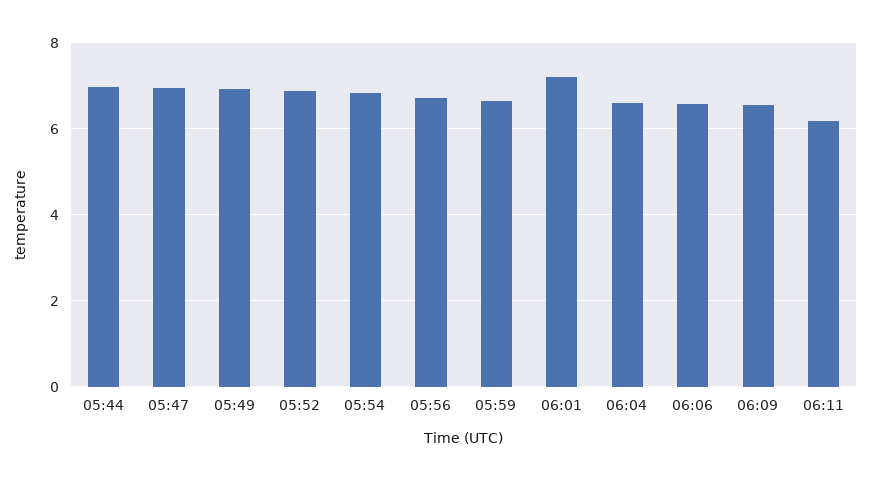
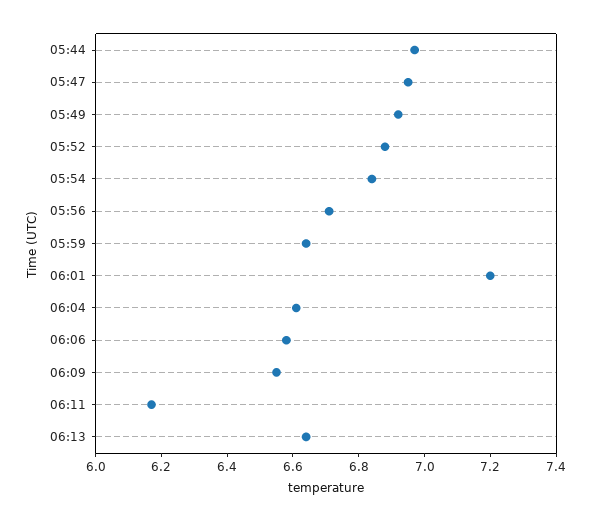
06:13: none -> 6.65

